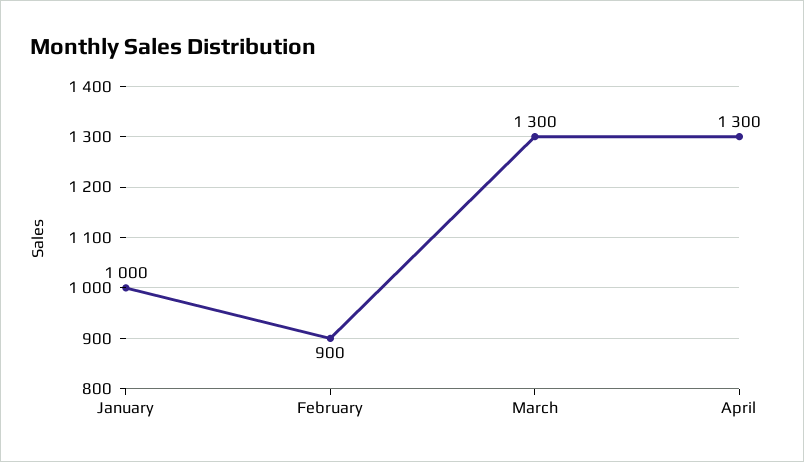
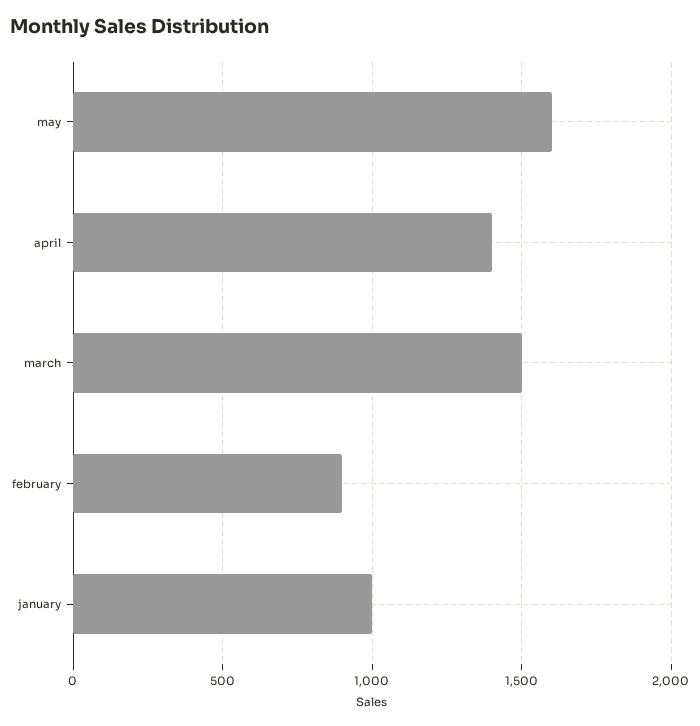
March: 1300 -> 1500
April: 1300 -> 1400
may: none -> 1600

